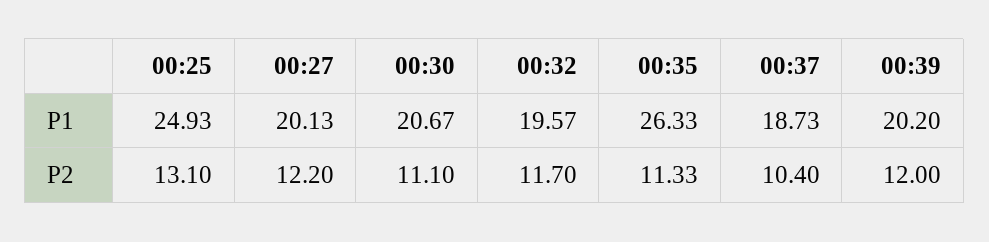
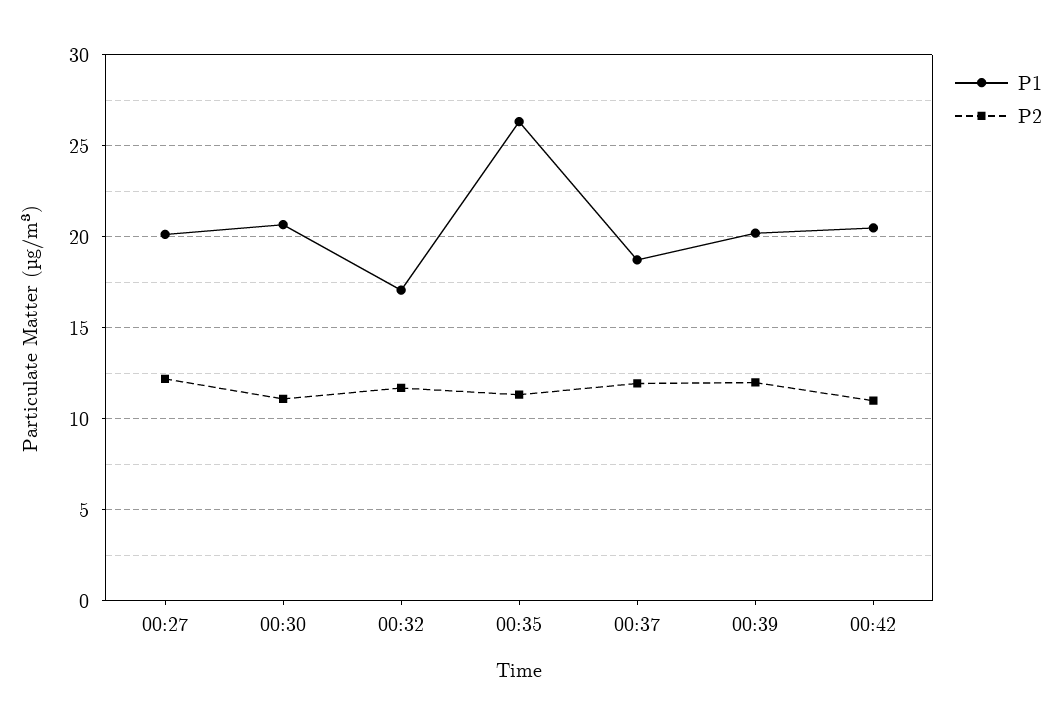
P1, 00:25: 24.93 -> none
P1, 00:32: 19.57 -> 17
P2, 00:25: 13.1 -> none
P2, 00:37: 10.4 -> 12
P1, 00:42: none -> 20.5
P2, 00:42: none -> 11

